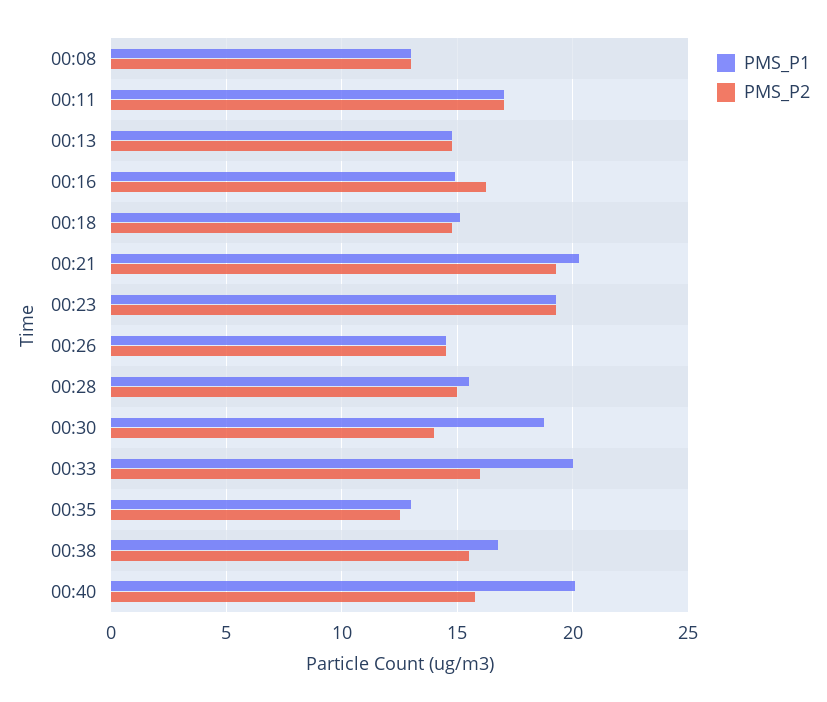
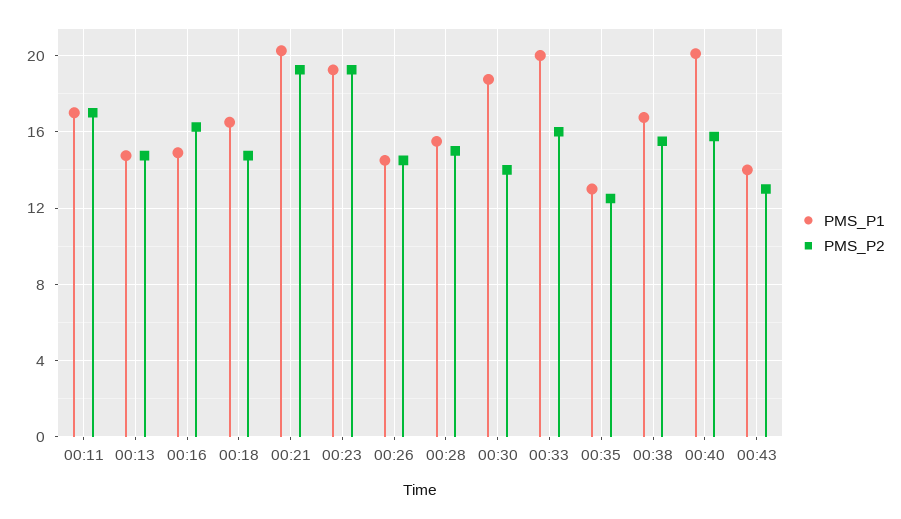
PMS_P1, 00:08: 13 -> none
PMS_P2, 00:08: 13 -> none
PMS_P1, 00:18: 15 -> 16.5
PMS_P1, 00:43: none -> 14
PMS_P2, 00:43: none -> 13

